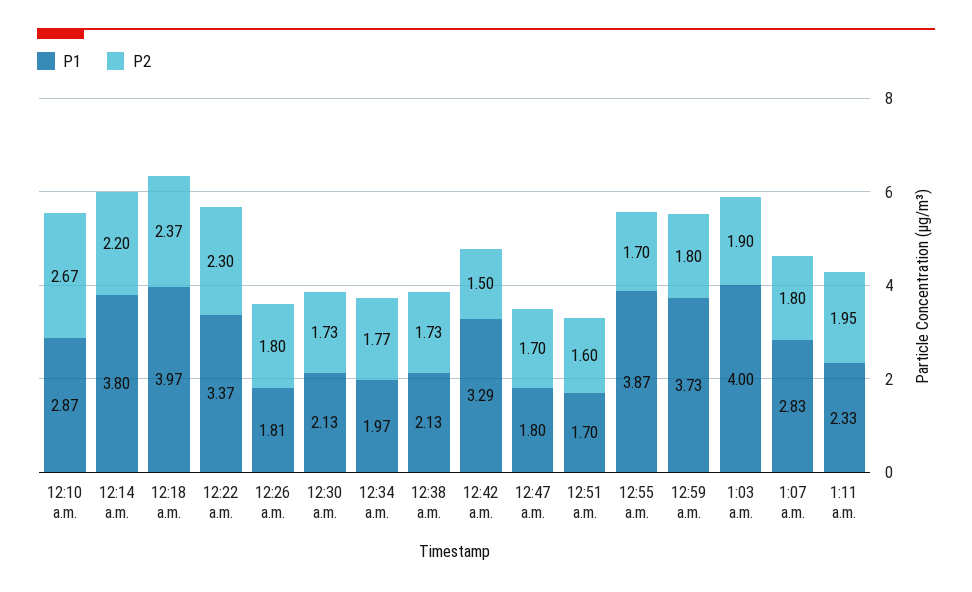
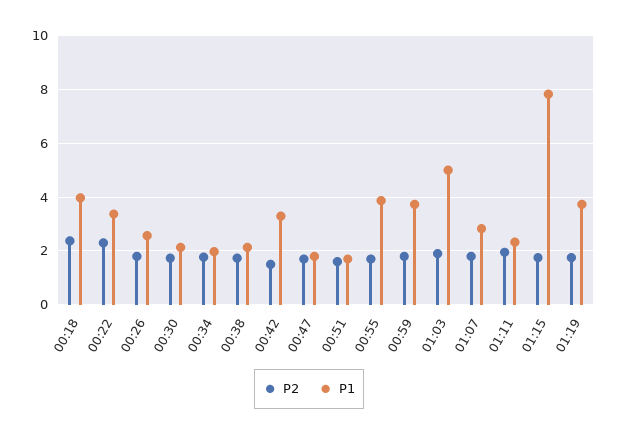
P1, 12:10 a.m.: 2.87 -> none
P2, 12:10 a.m.: 2.67 -> none
P1, 12:14 a.m.: 3.8 -> none
P2, 12:14 a.m.: 2.2 -> none
P1, 12:26 a.m.: 1.81 -> 2.5
P1, 1:03 a.m.: 4 -> 5
P2, 01:15: none -> 1.75
P1, 01:15: none -> 7.75
P2, 01:19: none -> 1.75
P1, 01:19: none -> 3.75

